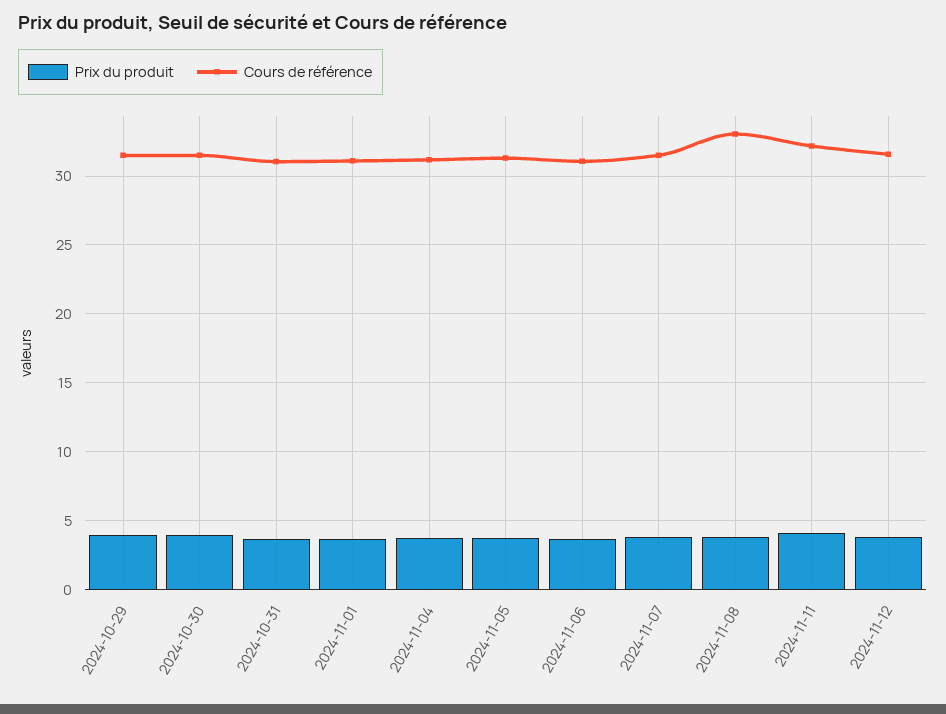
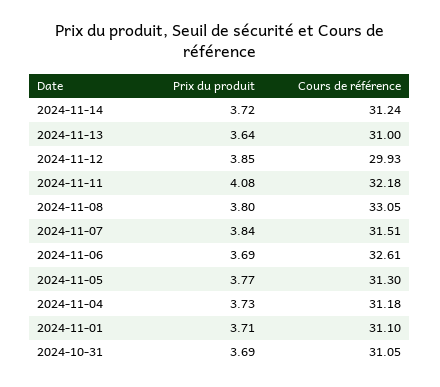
Prix du produit, 2024-10-29: 4 -> none
Cours de référence, 2024-10-29: 31.5 -> none
Prix du produit, 2024-10-30: 4 -> none
Cours de référence, 2024-10-30: 31.5 -> none
Cours de référence, 2024-11-06: 31 -> 32.61
Cours de référence, 2024-11-12: 31.5 -> 29.93
Prix du produit, 2024-11-14: none -> 3.72
Cours de référence, 2024-11-14: none -> 31.24
Prix du produit, 2024-11-13: none -> 3.64
Cours de référence, 2024-11-13: none -> 31

